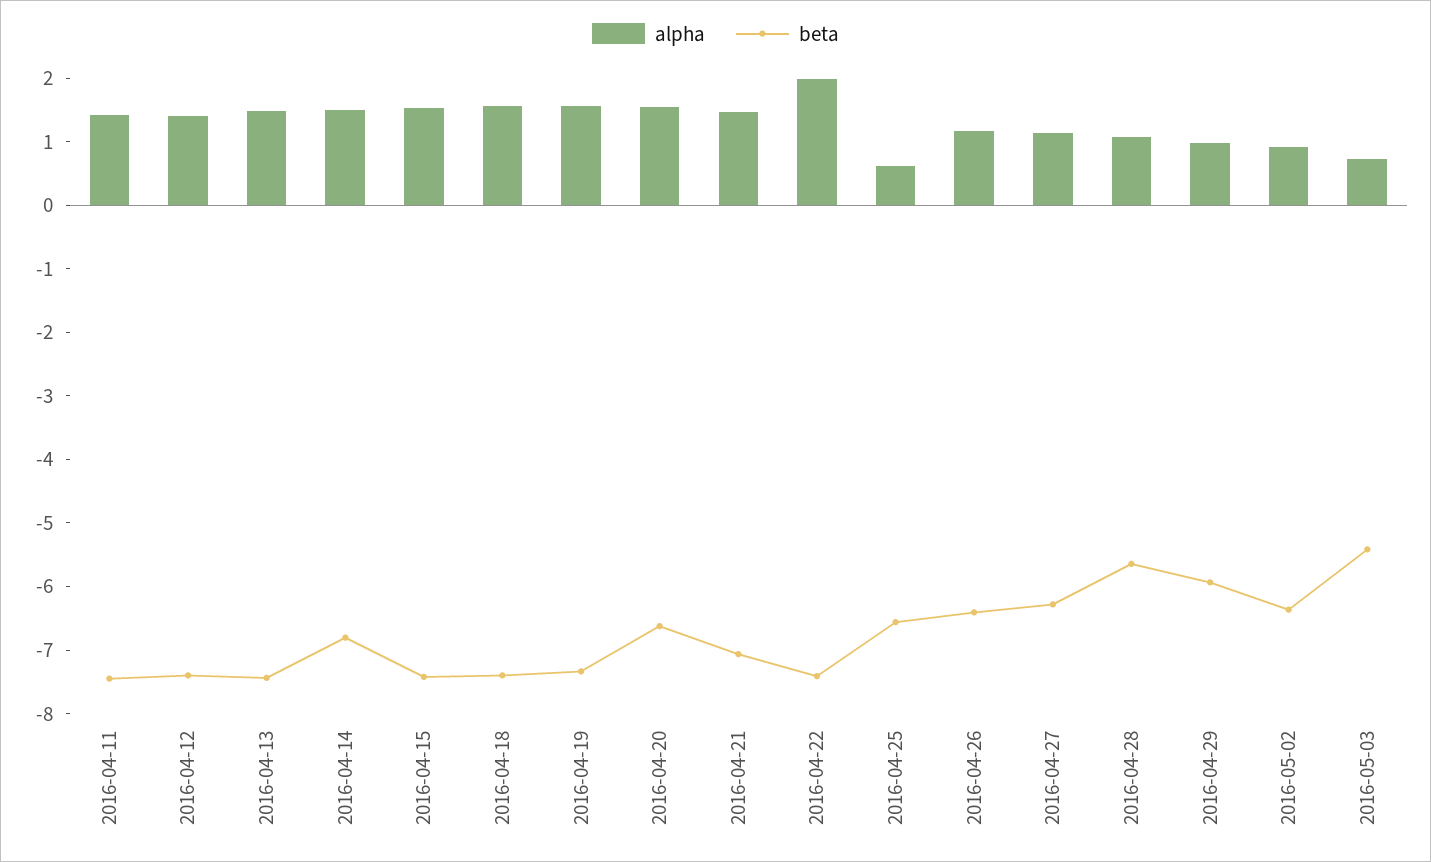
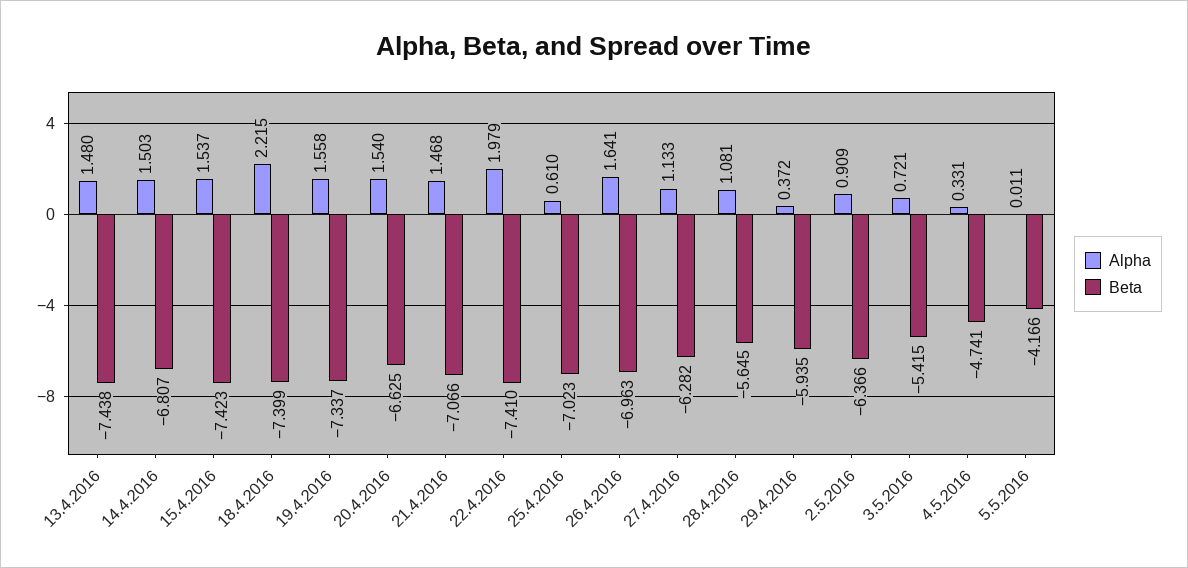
alpha, 2016-04-11: 1.4 -> none
beta, 2016-04-11: -7.4 -> none
alpha, 2016-04-12: 1.4 -> none
beta, 2016-04-12: -7.4 -> none
alpha, 2016-04-18: 1.6 -> 2.215
beta, 2016-04-25: -6.6 -> -7.023
alpha, 2016-04-26: 1.2 -> 1.641
beta, 2016-04-26: -6.4 -> -6.963
alpha, 2016-04-29: 1 -> 0.372
alpha, 4.5.2016: none -> 0.331
beta, 4.5.2016: none -> -4.741
alpha, 5.5.2016: none -> 0.011
beta, 5.5.2016: none -> -4.166

